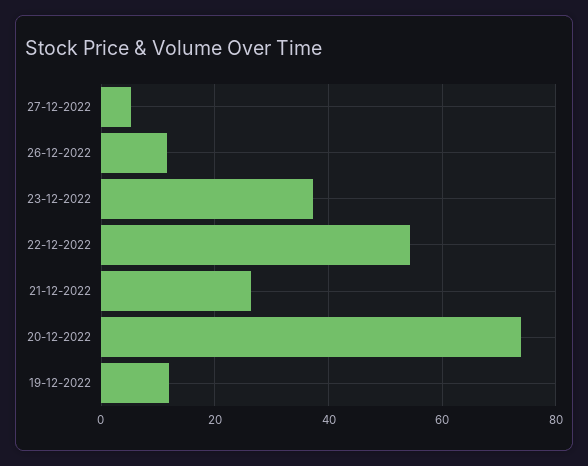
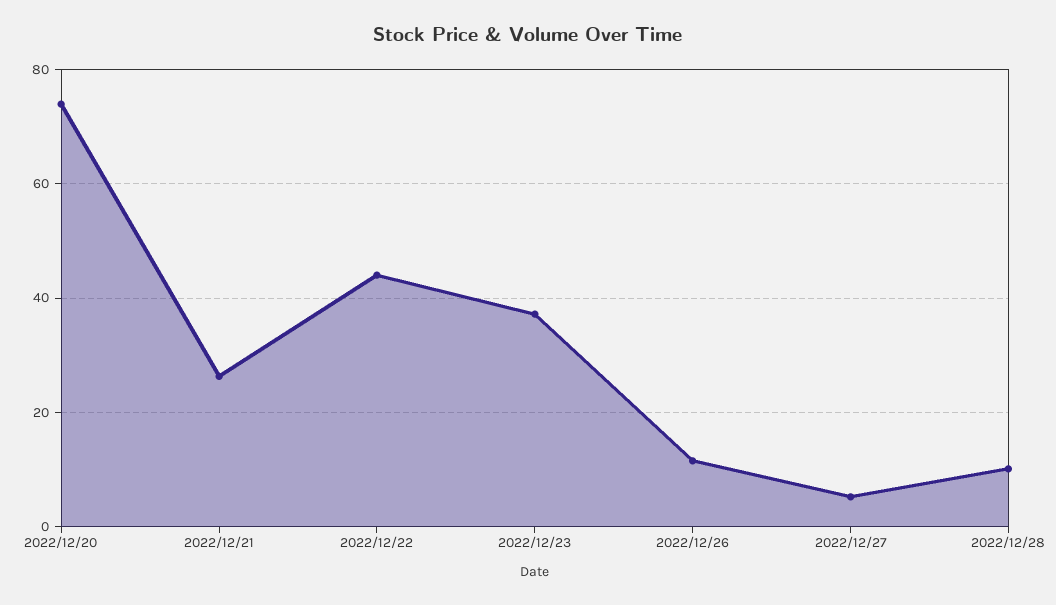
22-12-2022: 54 -> 44
19-12-2022: 12 -> none
2022/12/28: none -> 10

